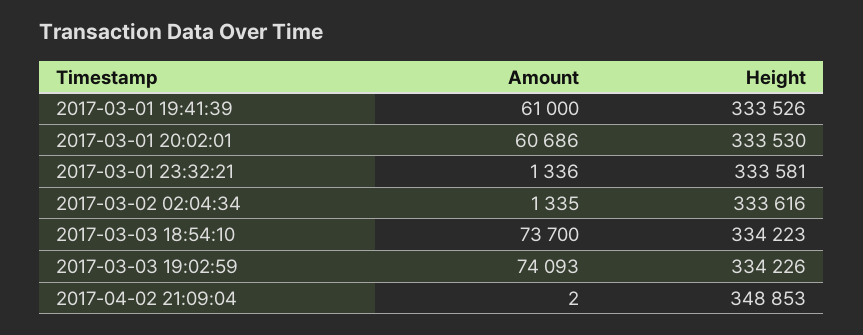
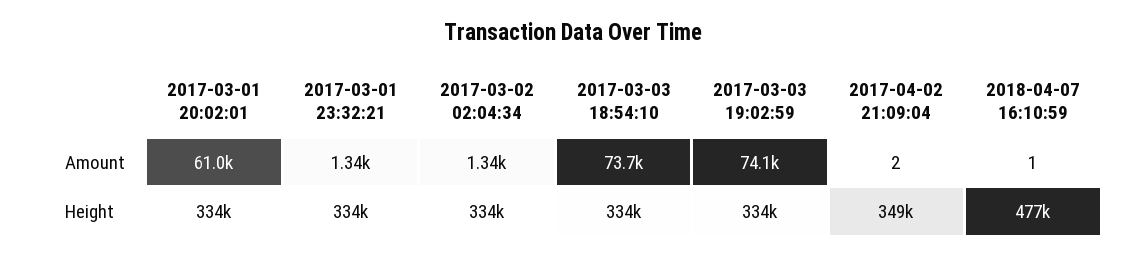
Amount, 2017-03-01 19:41:39: 61000 -> none
Height, 2017-03-01 19:41:39: 333526 -> none
Amount, 2017-03-01 20:02:01: 60686 -> 61000
Amount, 2018-04-07 16:10:59: none -> 1
Height, 2018-04-07 16:10:59: none -> 477000

